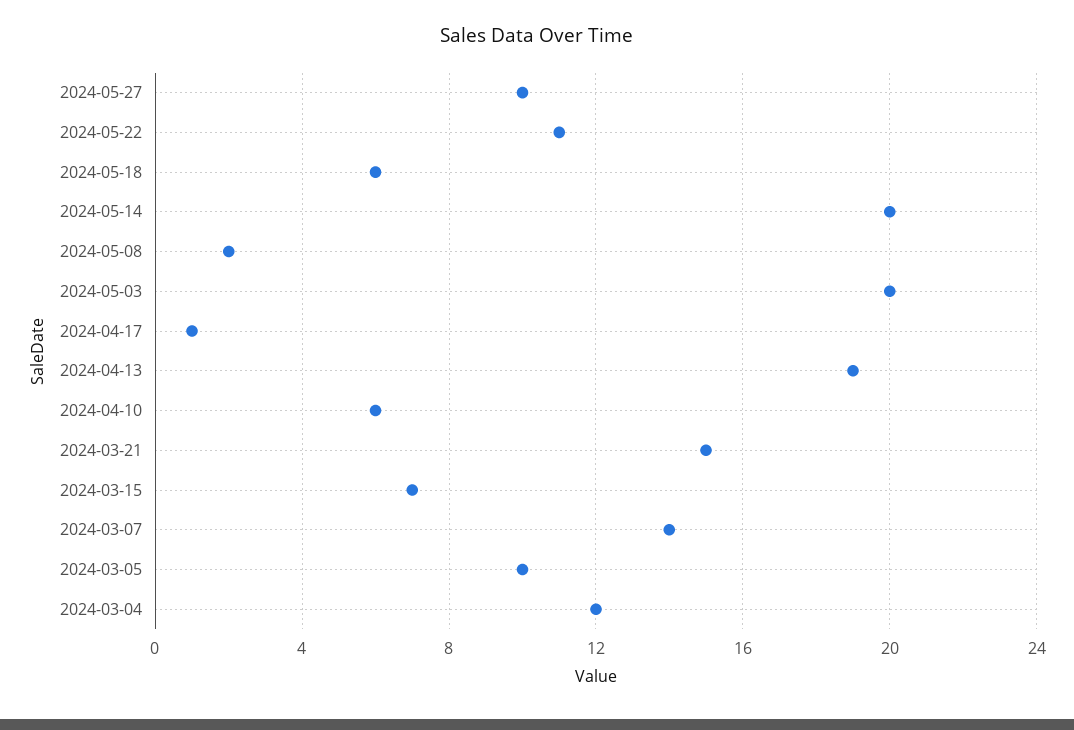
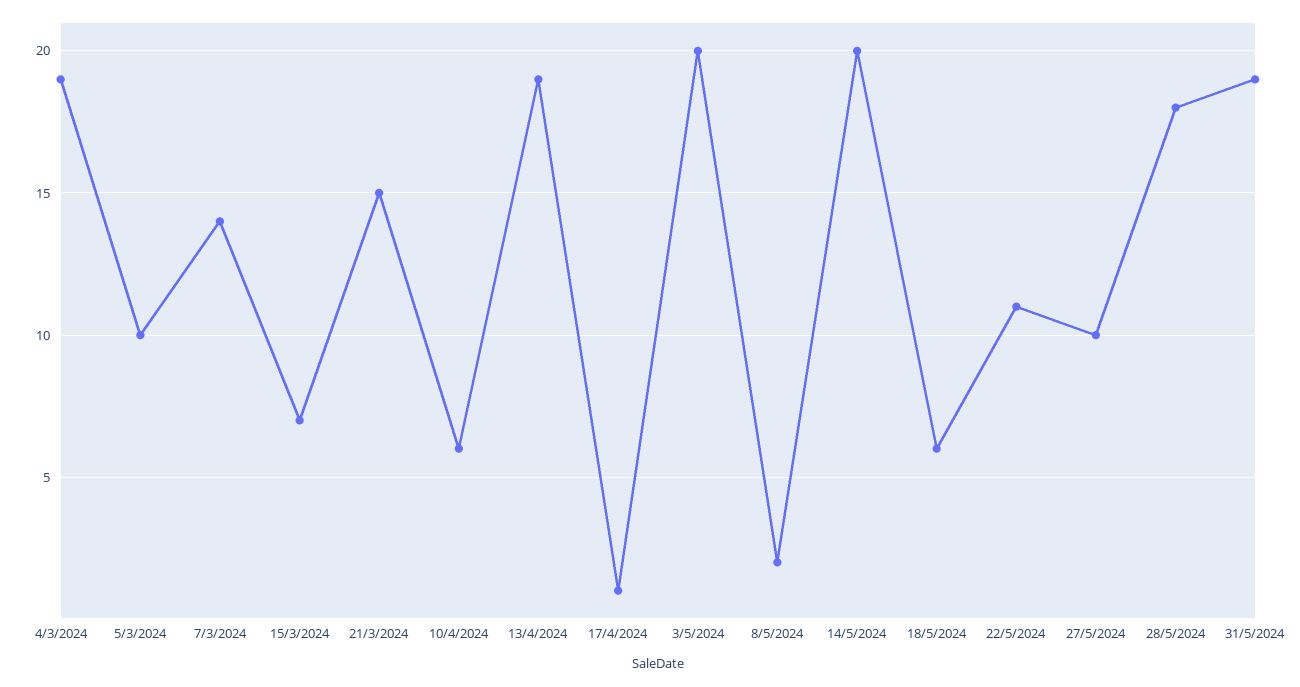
2024-03-04: 12 -> 19
28/5/2024: none -> 18
31/5/2024: none -> 19

